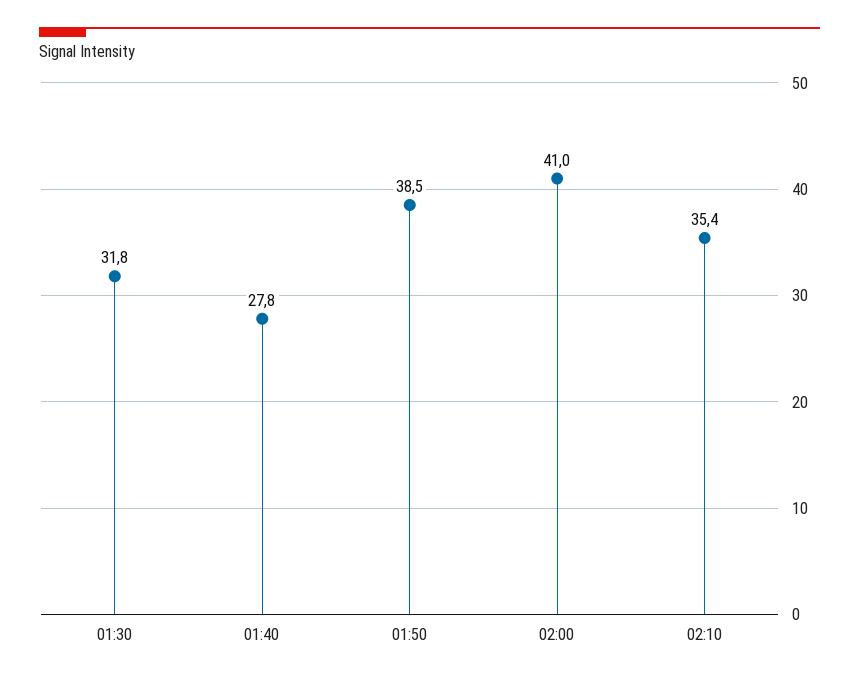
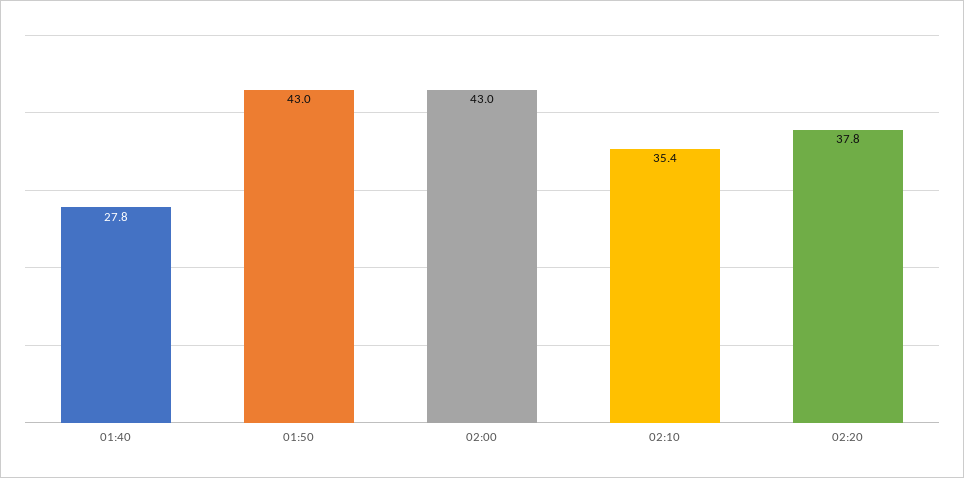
01:30: 31.8 -> none
01:50: 38.5 -> 43
02:00: 41 -> 43
02:20: none -> 37.8

